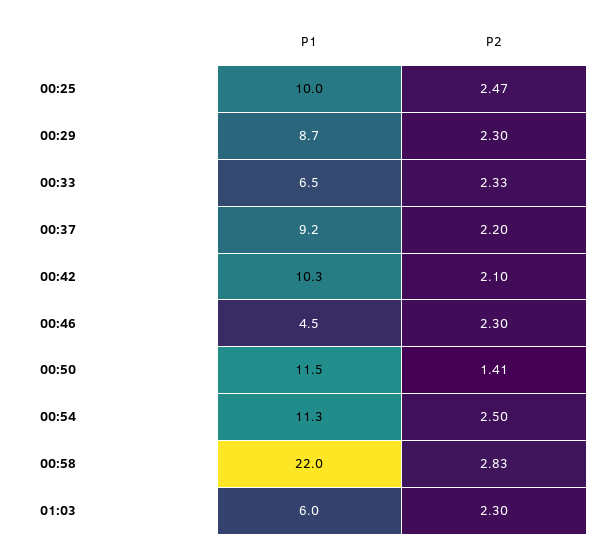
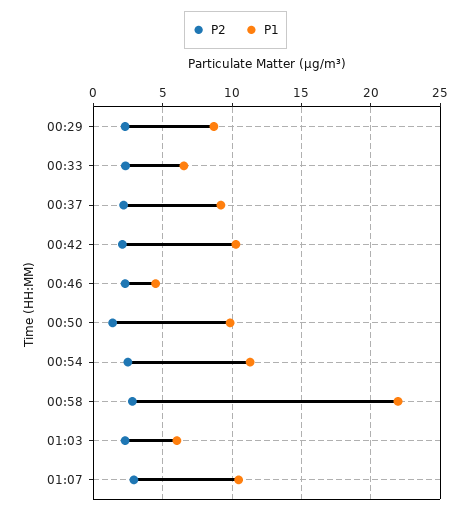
P1, 00:25: 10 -> none
P2, 00:25: 2.47 -> none
P1, 00:50: 11.5 -> 10
P2, 01:07: none -> 3
P1, 01:07: none -> 10.5

